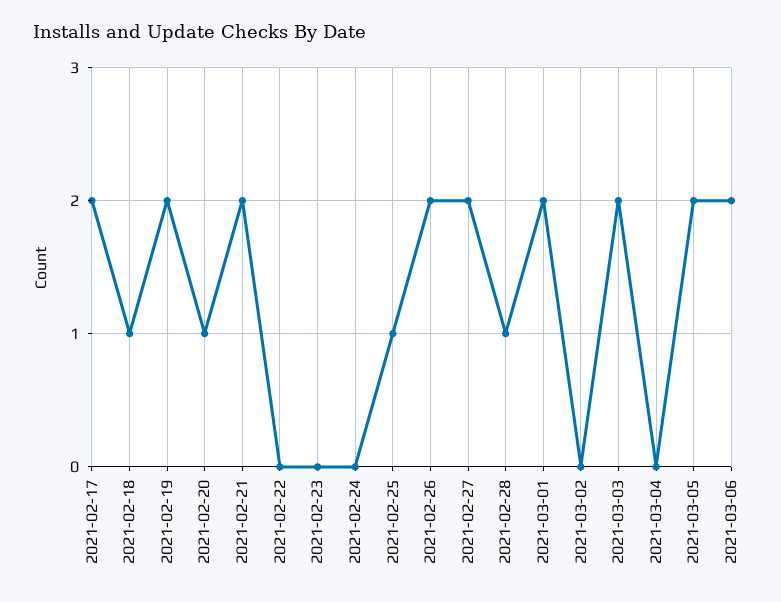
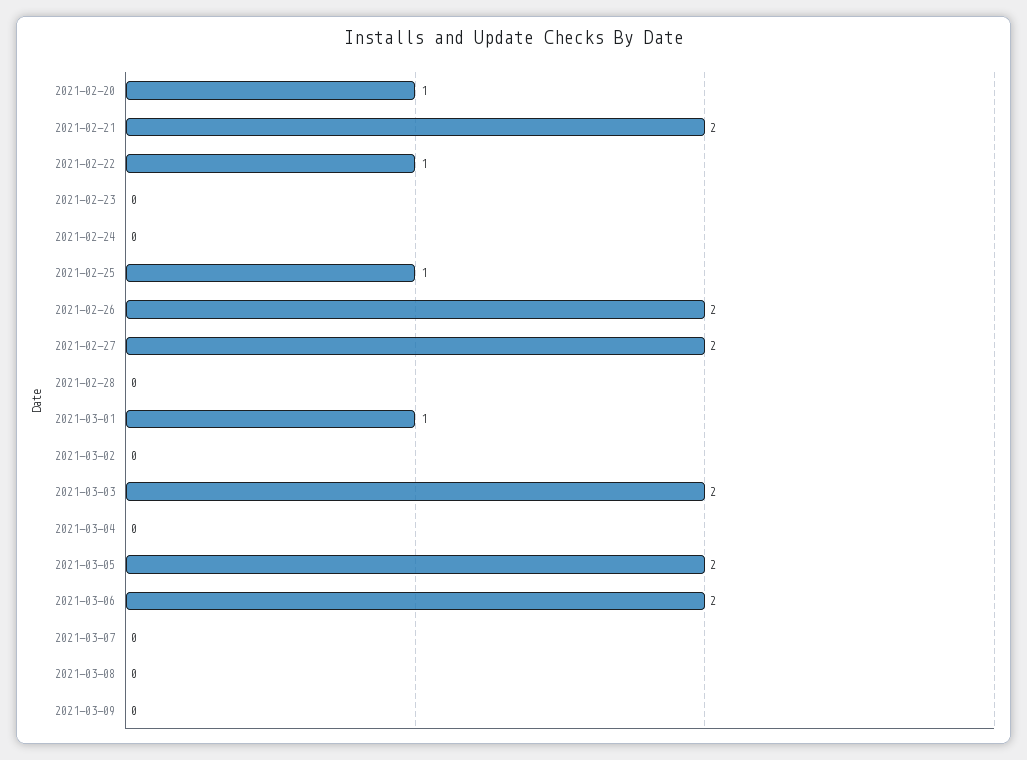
2021-02-17: 2 -> none
2021-02-18: 1 -> none
2021-02-19: 2 -> none
2021-02-22: 0 -> 1
2021-02-28: 1 -> 0
2021-03-01: 2 -> 1
2021-03-07: none -> 0
2021-03-08: none -> 0
2021-03-09: none -> 0

